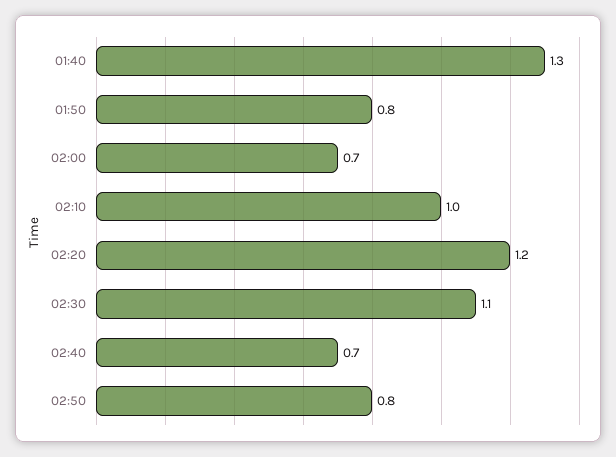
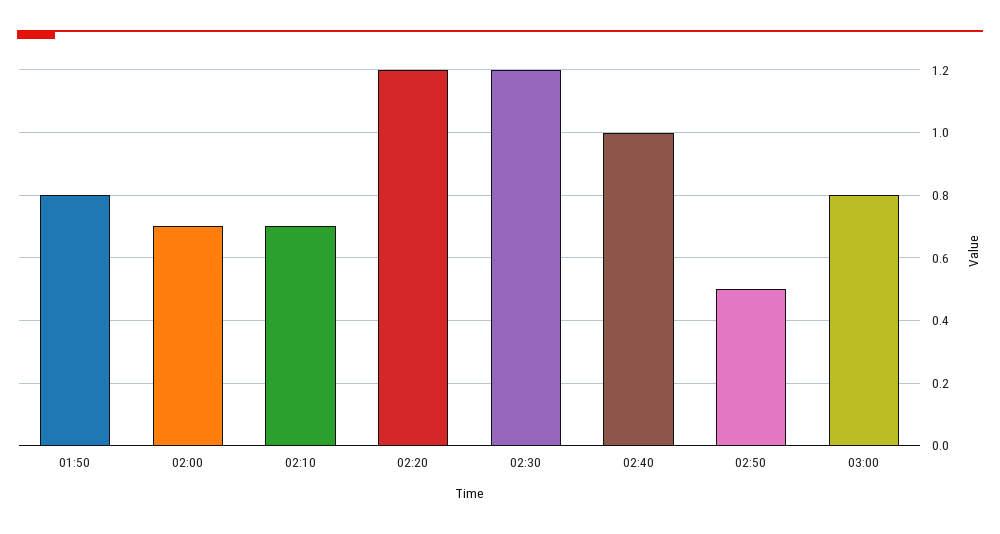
01:40: 1.3 -> none
02:10: 1 -> 0.7
02:30: 1.1 -> 1.2
02:40: 0.7 -> 1
02:50: 0.8 -> 0.5
03:00: none -> 0.8

